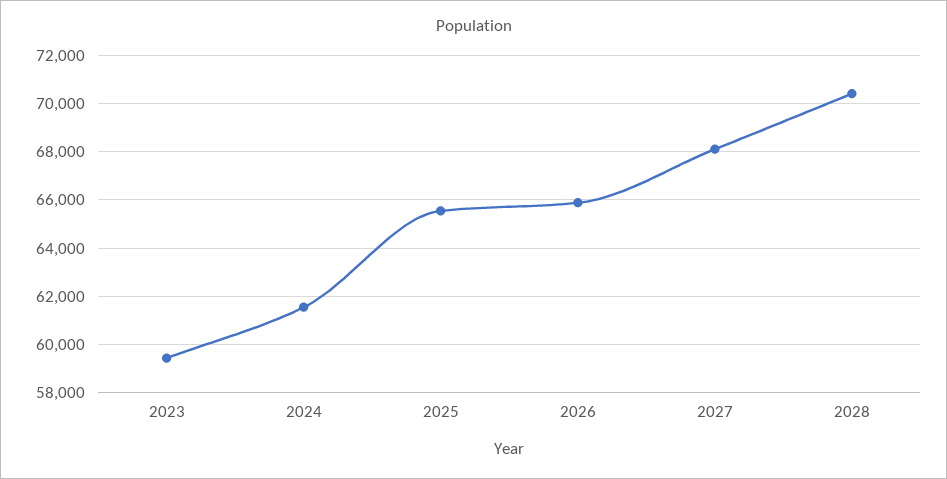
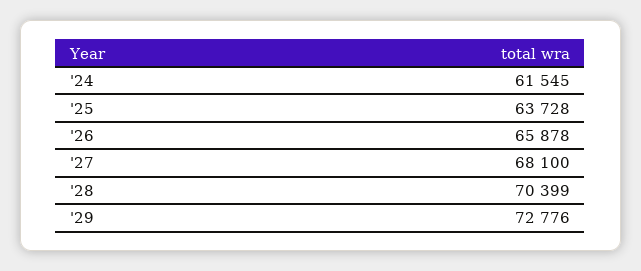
2023: 59500 -> none
2025: 65500 -> 63728
'29: none -> 72776

